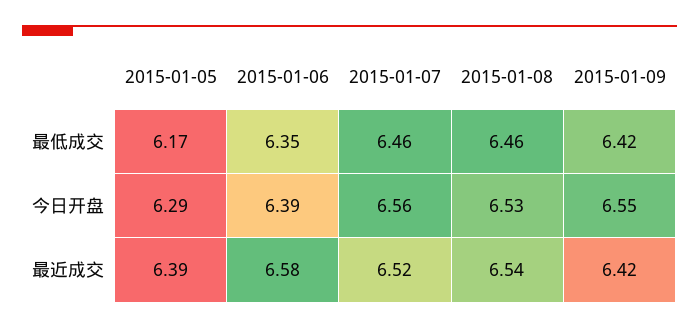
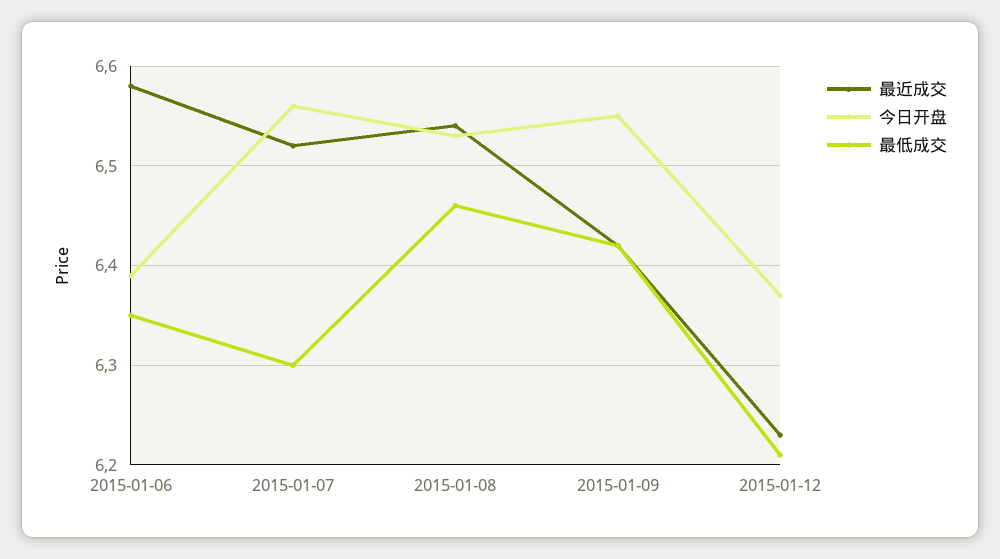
最低成交, 2015-01-05: 6.17 -> none
最低成交, 2015-01-07: 6.46 -> 6.3
今日开盘, 2015-01-05: 6.29 -> none
最近成交, 2015-01-05: 6.39 -> none
最近成交, 2015-01-12: none -> 6.23
今日开盘, 2015-01-12: none -> 6.37
最低成交, 2015-01-12: none -> 6.21

